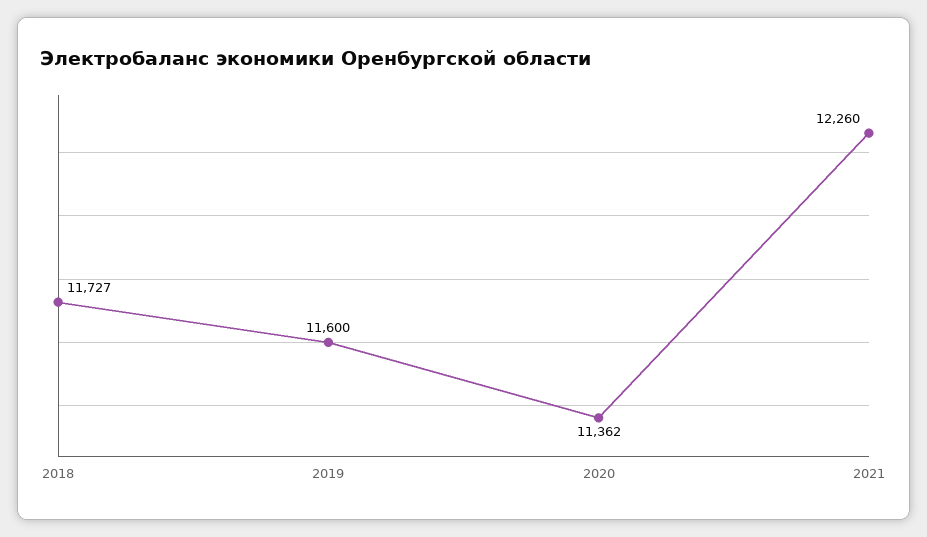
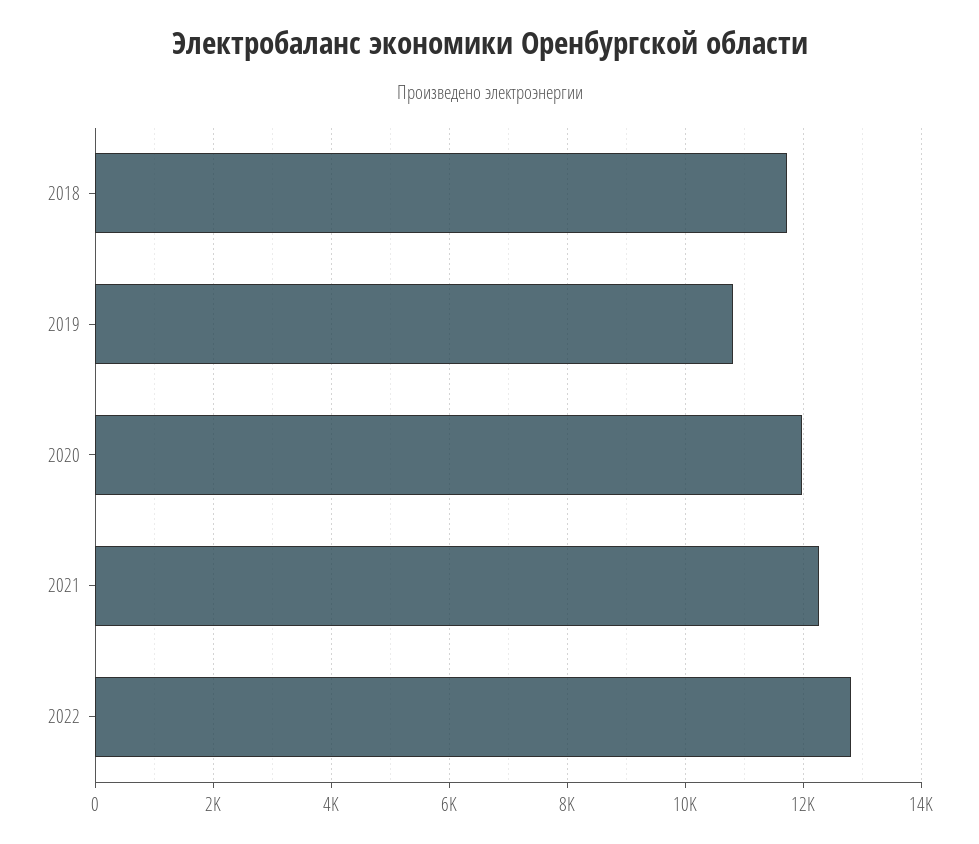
2019: 11600 -> 10800
2020: 11362 -> 12000
2022: none -> 12800

